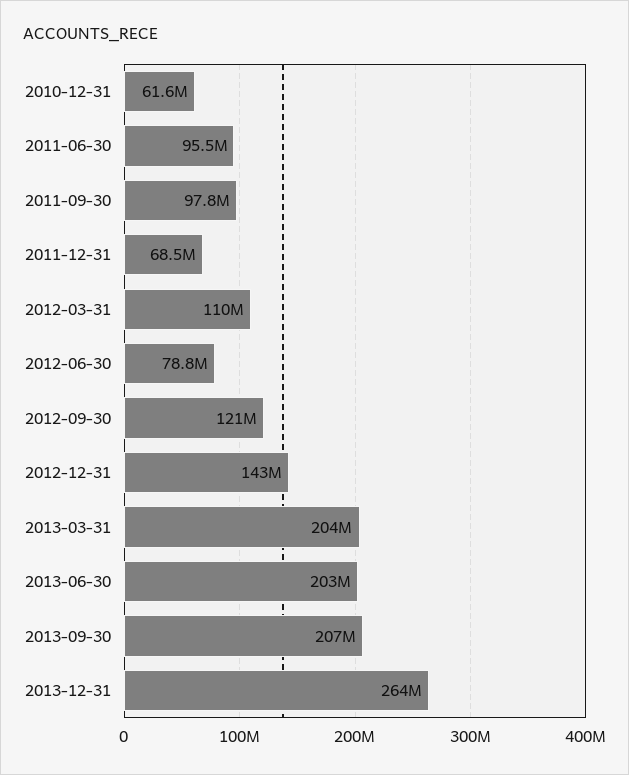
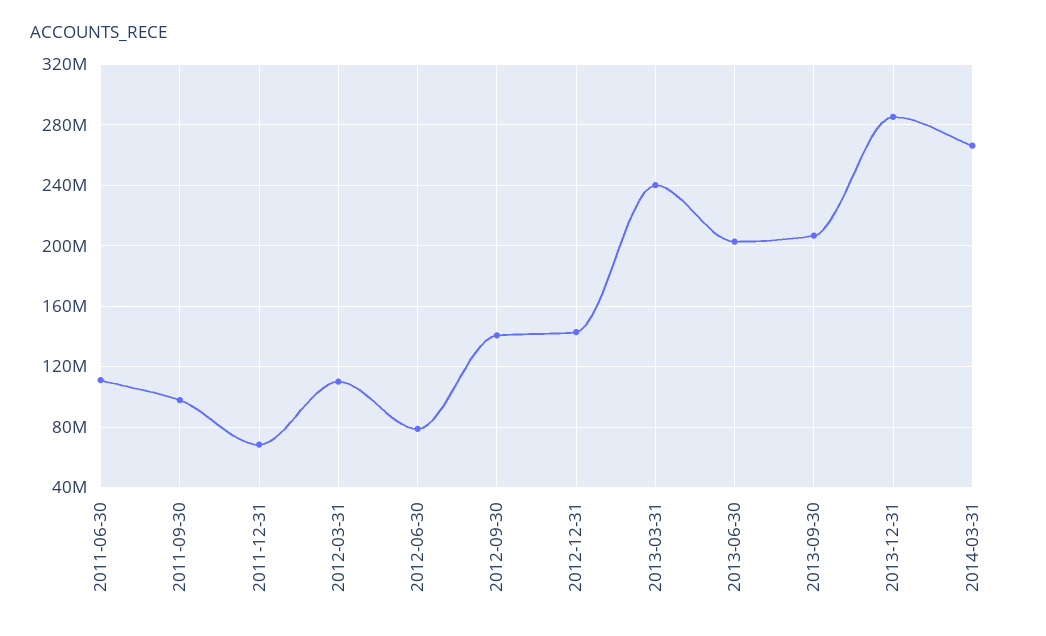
2010-12-31: 61600000 -> none
2011-06-30: 95500000 -> 110000000
2012-09-30: 121000000 -> 140000000
2013-03-31: 204000000 -> 240000000
2013-12-31: 264000000 -> 285000000
2014-03-31: none -> 265000000

